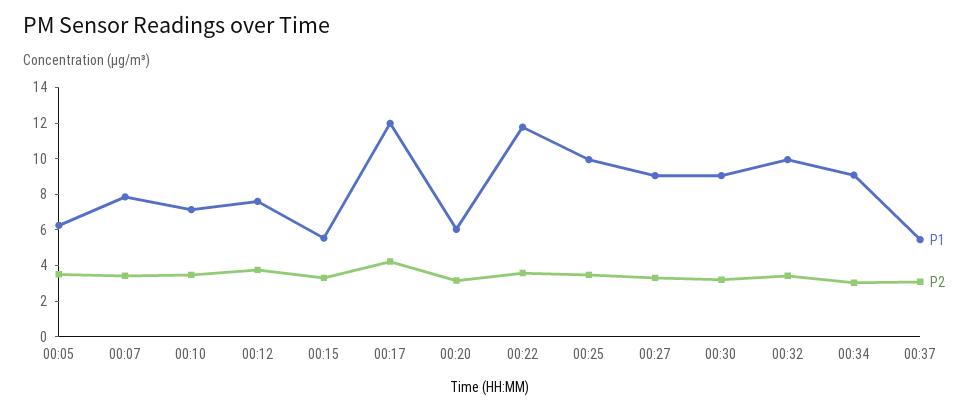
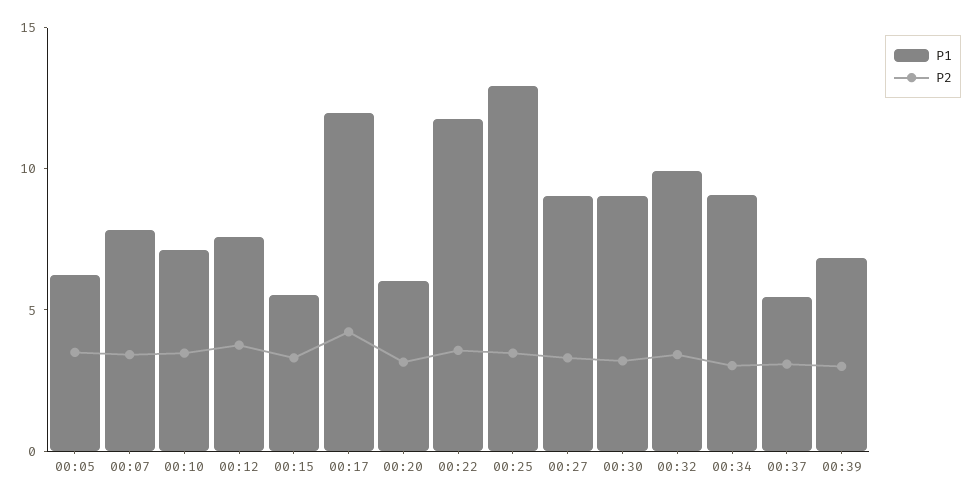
P1, 00:25: 10 -> 13
P1, 00:39: none -> 7
P2, 00:39: none -> 3

